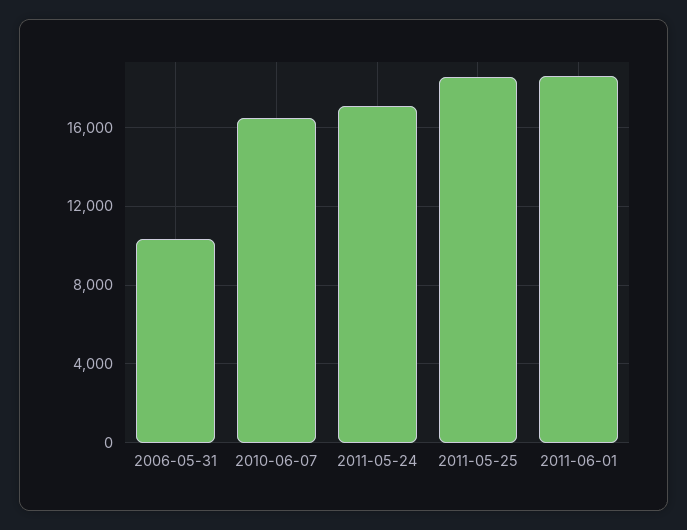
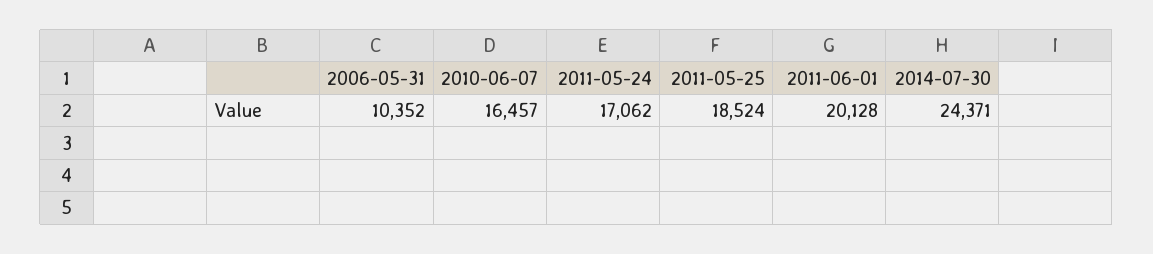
2011-06-01: 18500 -> 20128
2014-07-30: none -> 24371

